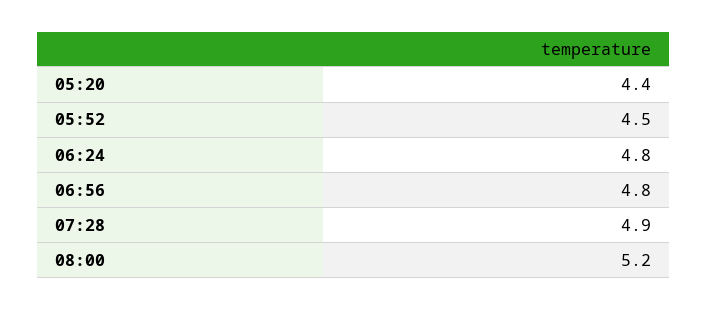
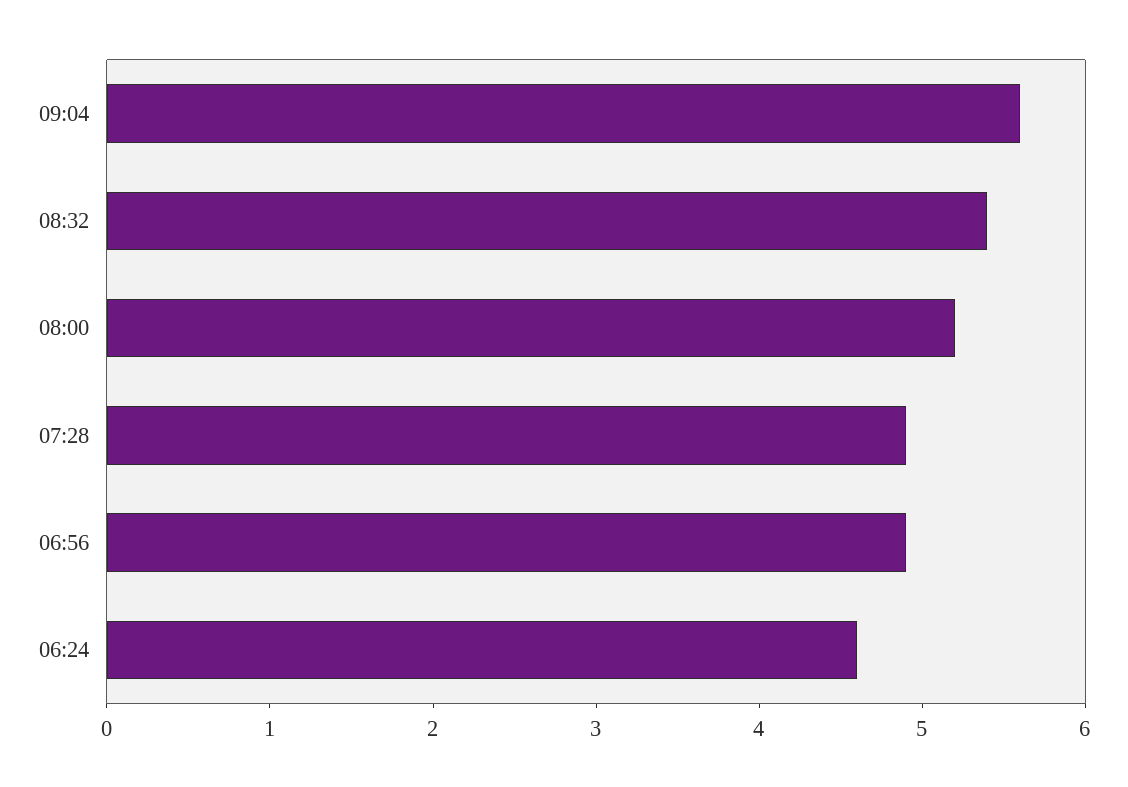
05:20: 4.4 -> none
05:52: 4.5 -> none
06:24: 4.8 -> 4.6
06:56: 4.8 -> 4.9
09:04: none -> 5.6
08:32: none -> 5.4

